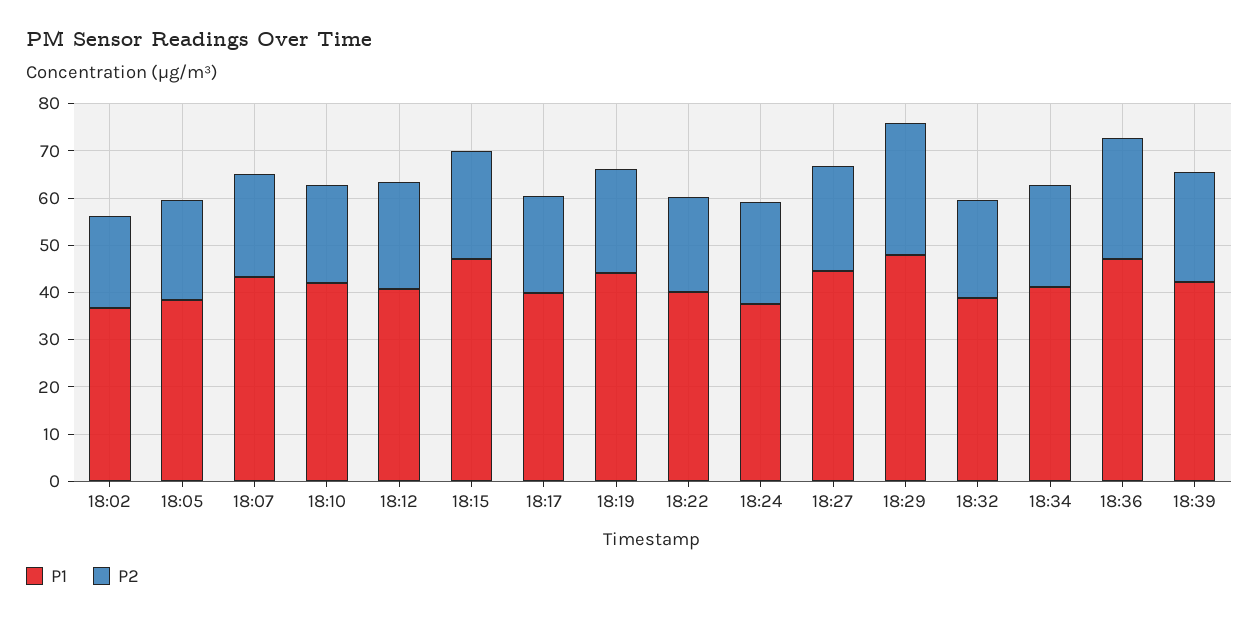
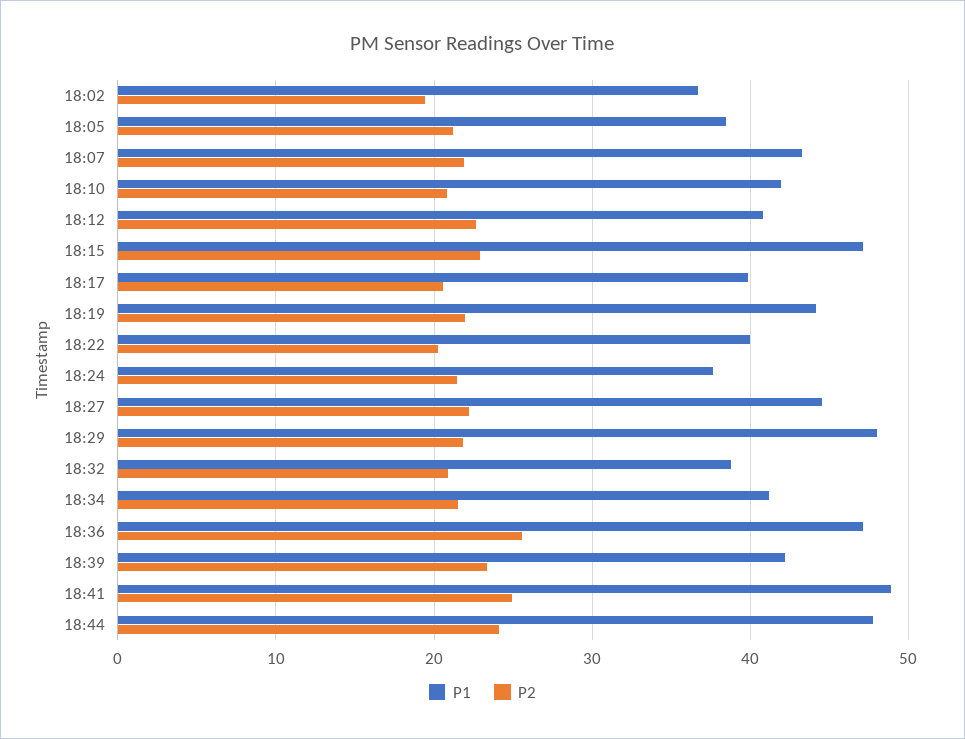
P2, 18:29: 28 -> 22
P1, 18:41: none -> 49
P2, 18:41: none -> 25
P1, 18:44: none -> 48
P2, 18:44: none -> 24

